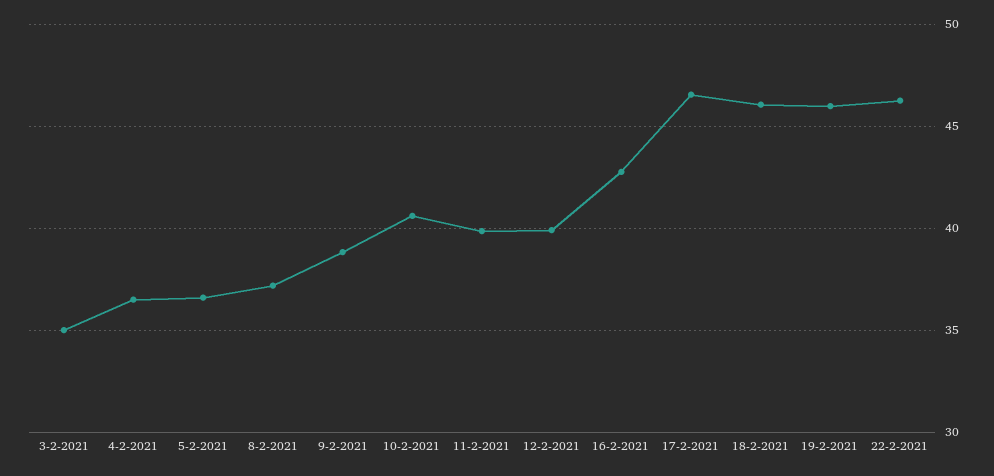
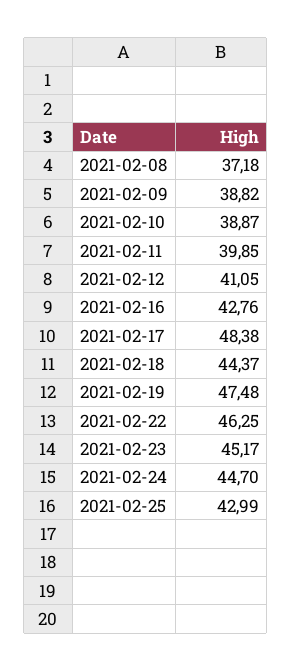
3-2-2021: 35 -> none
4-2-2021: 36.5 -> none
5-2-2021: 36.5 -> none
10-2-2021: 40.5 -> 38.87
12-2-2021: 40 -> 41.05
17-2-2021: 46.5 -> 48.38
18-2-2021: 46 -> 44.37
19-2-2021: 46 -> 47.48
2021-02-23: none -> 45.17
2021-02-24: none -> 44.7
2021-02-25: none -> 42.99

